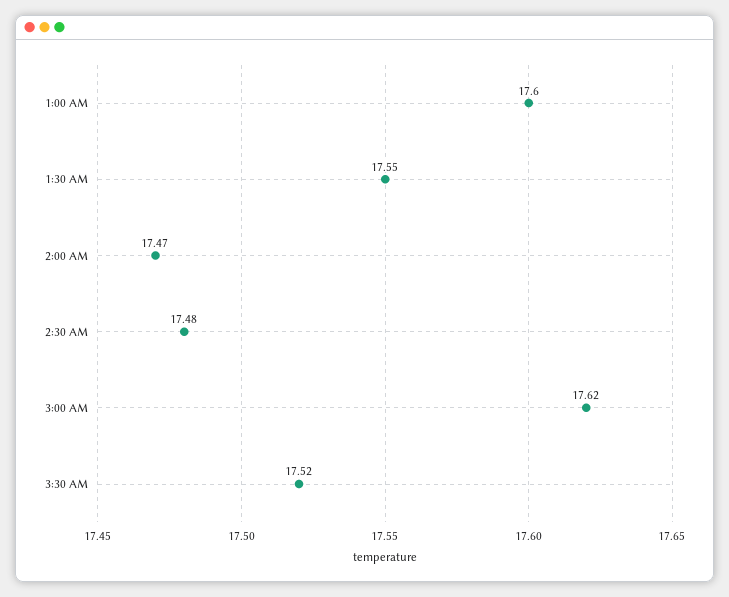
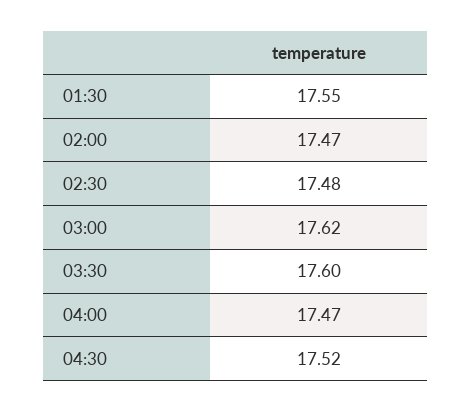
1:00 AM: 17.6 -> none
3:30 AM: 17.52 -> 17.6
04:00: none -> 17.47
04:30: none -> 17.52

